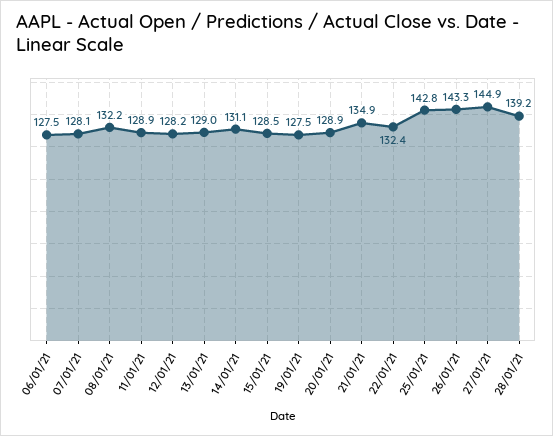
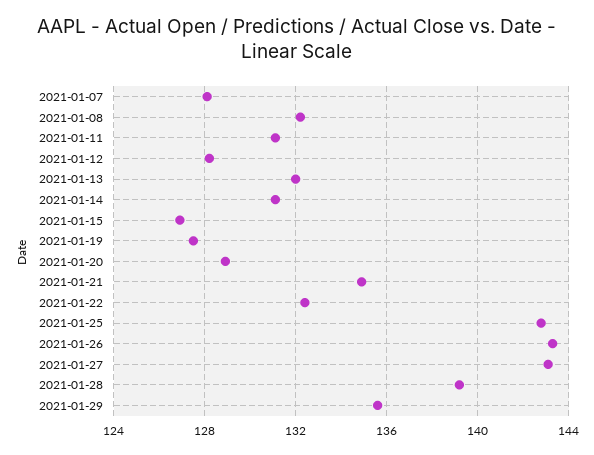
06/01/21: 127.5 -> none
11/01/21: 128.9 -> 131
13/01/21: 129 -> 132
15/01/21: 128.5 -> 127
27/01/21: 144.9 -> 143
2021-01-29: none -> 135.5

